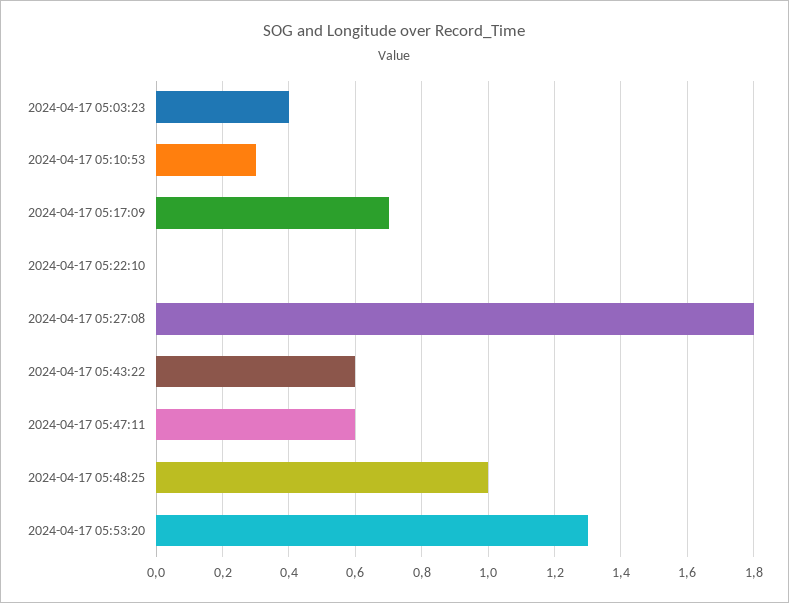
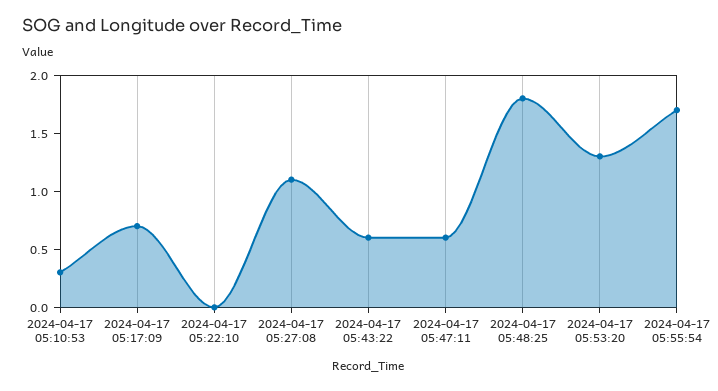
2024-04-17 05:03:23: 0.4 -> none
2024-04-17 05:27:08: 1.8 -> 1.1
2024-04-17 05:48:25: 1 -> 1.8
2024-04-17 05:55:54: none -> 1.7

